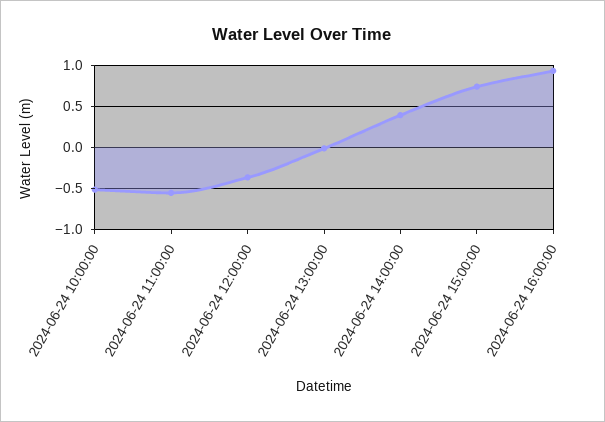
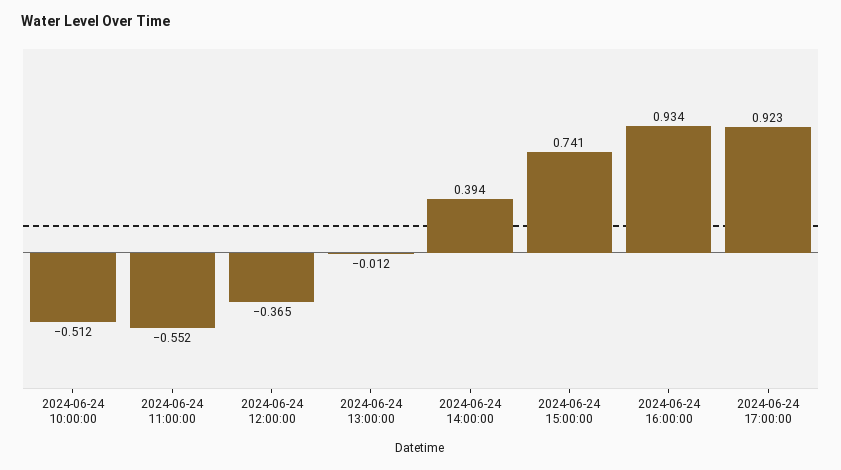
2024-06-24 17:00:00: none -> 0.923

